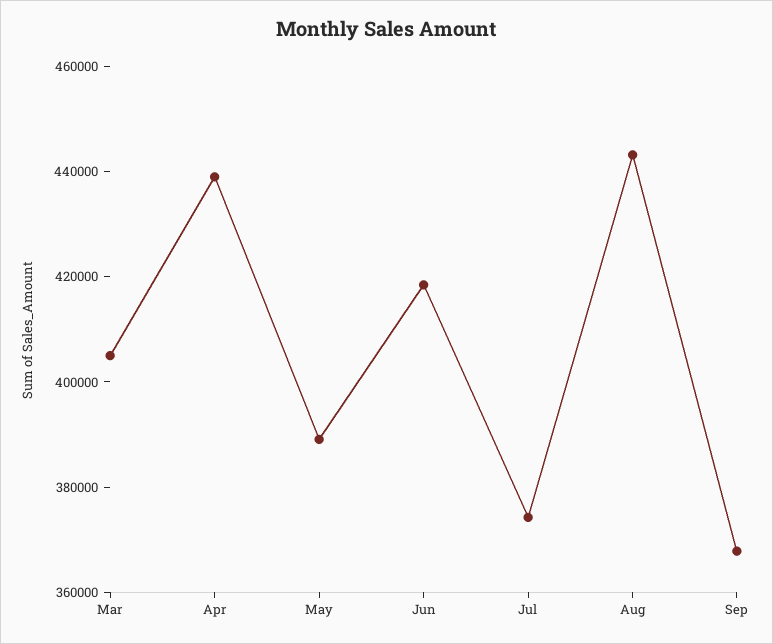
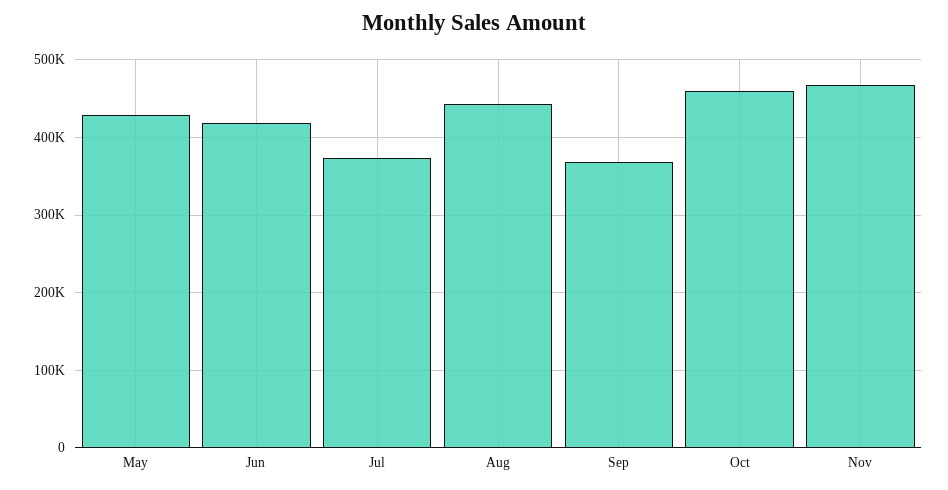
Mar: 405000 -> none
Apr: 440000 -> none
May: 390000 -> 430000
Oct: none -> 460000
Nov: none -> 470000

